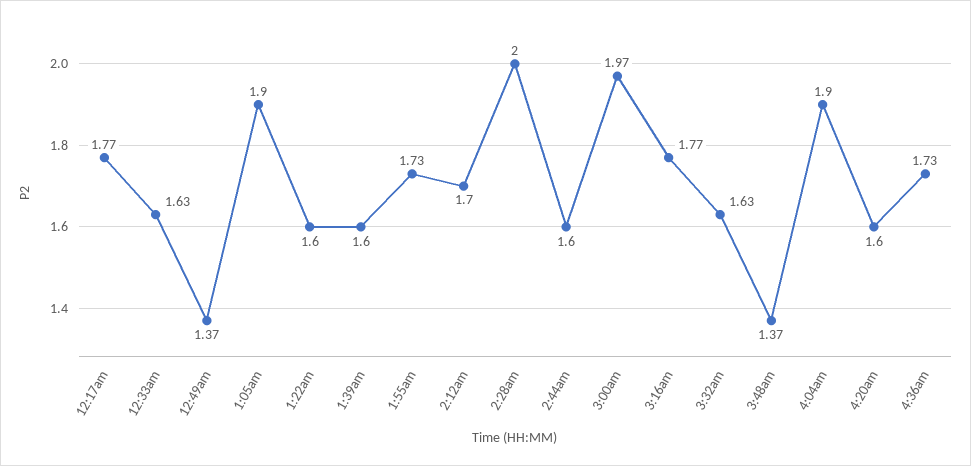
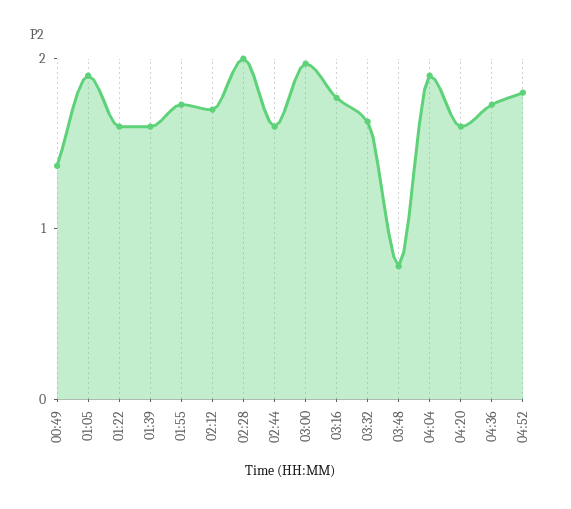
12:17am: 1.77 -> none
12:33am: 1.63 -> none
3:48am: 1.37 -> 0.8
04:52: none -> 1.8

